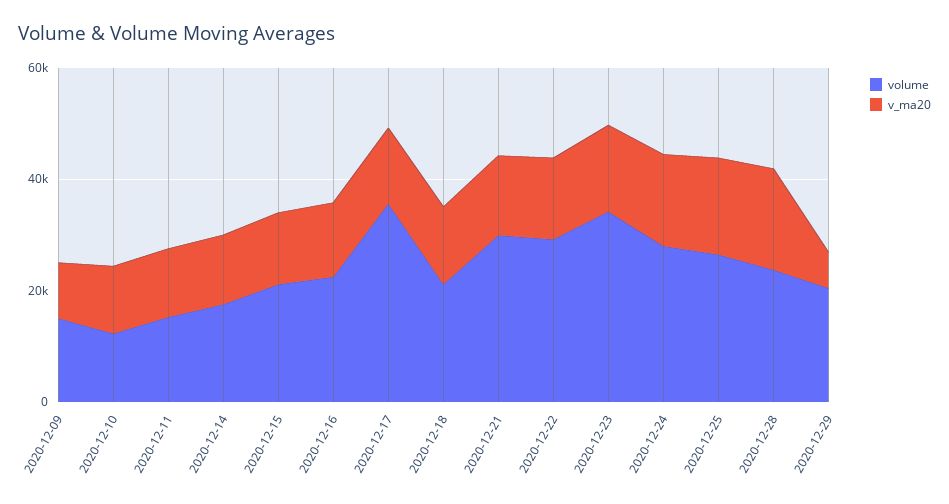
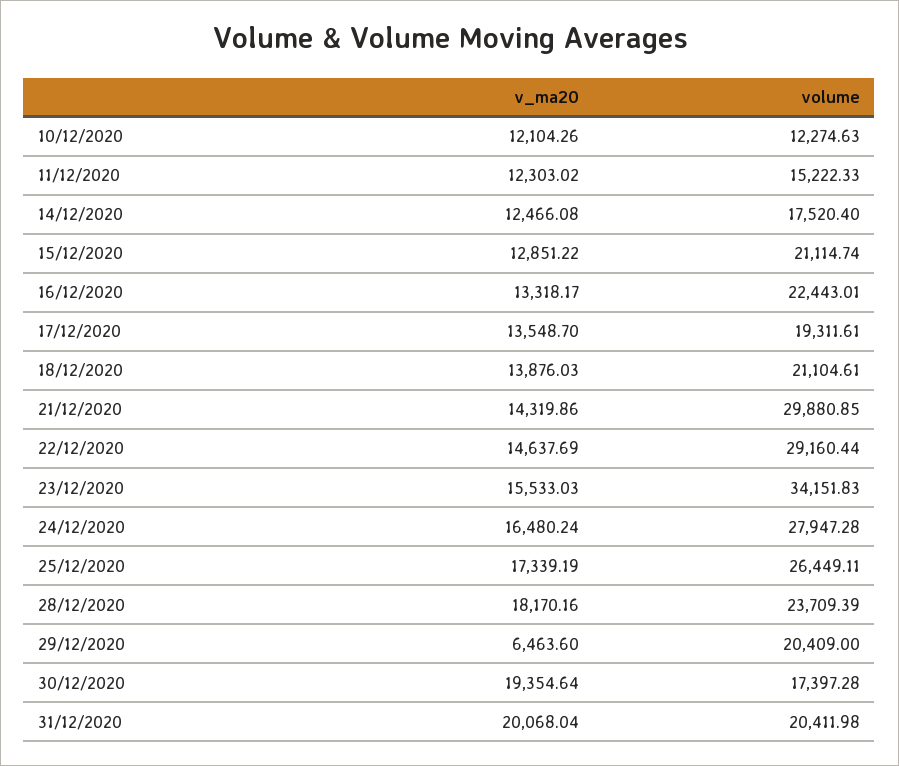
volume, 2020-12-09: 15000 -> none
v_ma20, 2020-12-09: 10000 -> none
volume, 2020-12-17: 35000 -> 19311.61
v_ma20, 30/12/2020: none -> 19354.64
volume, 30/12/2020: none -> 17397.28
v_ma20, 31/12/2020: none -> 20068.04
volume, 31/12/2020: none -> 20411.98

